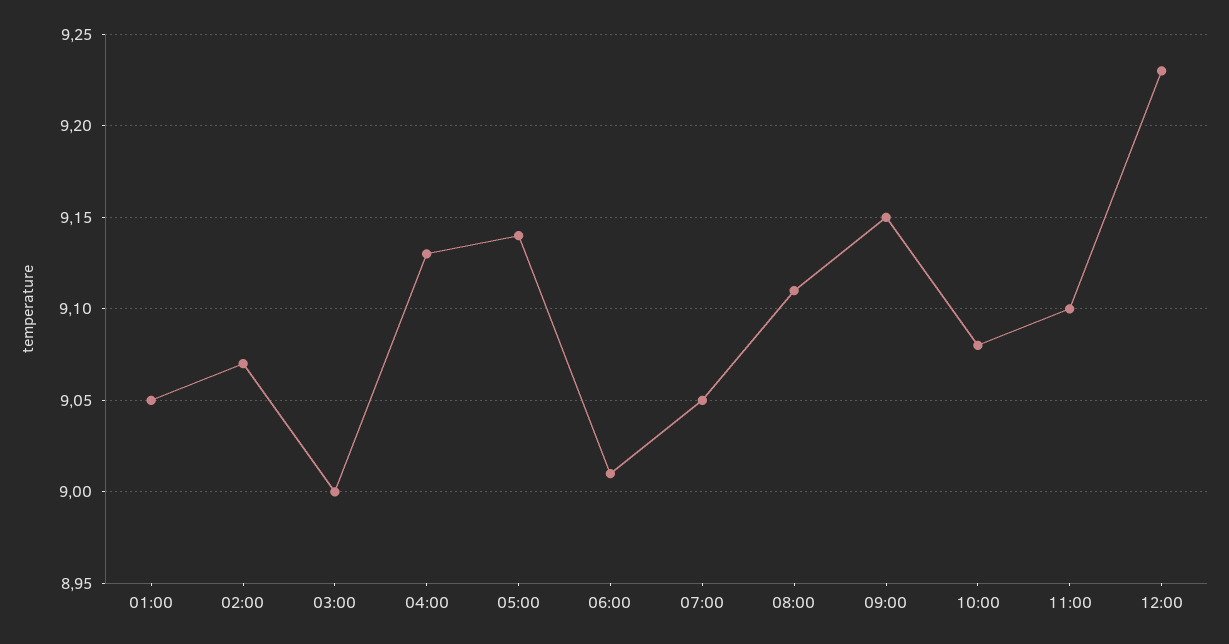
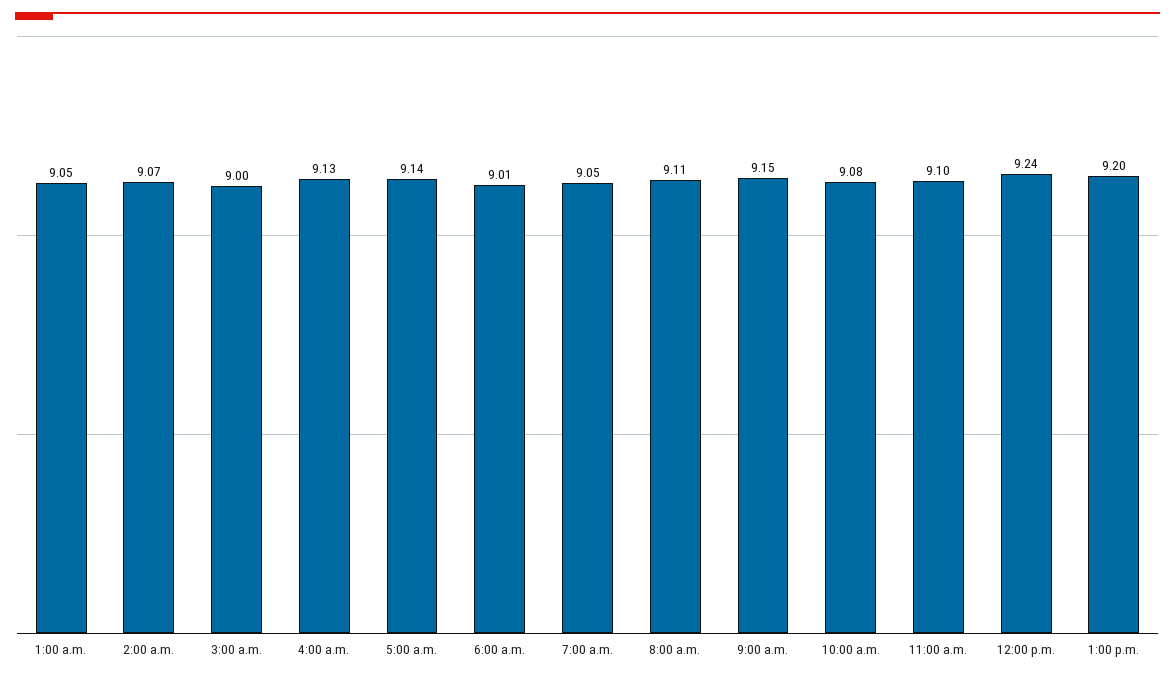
12:00: 9.23 -> 9.24
1:00 p.m.: none -> 9.2

